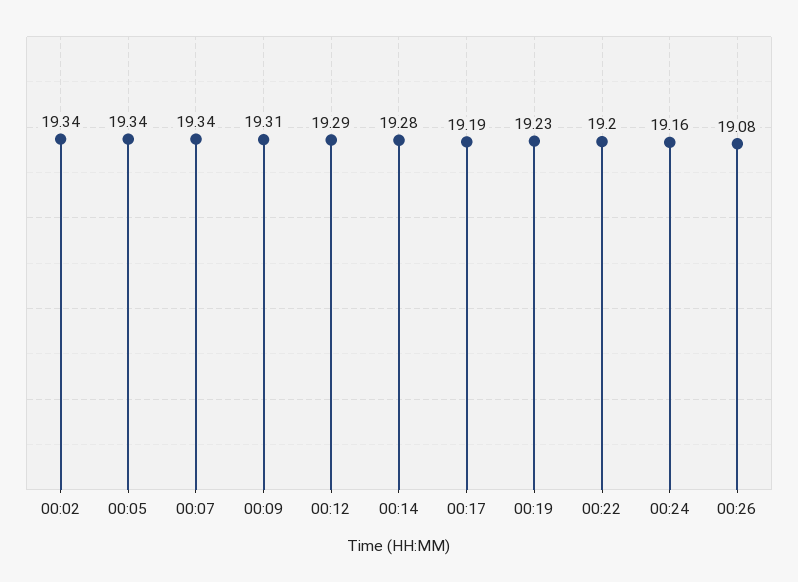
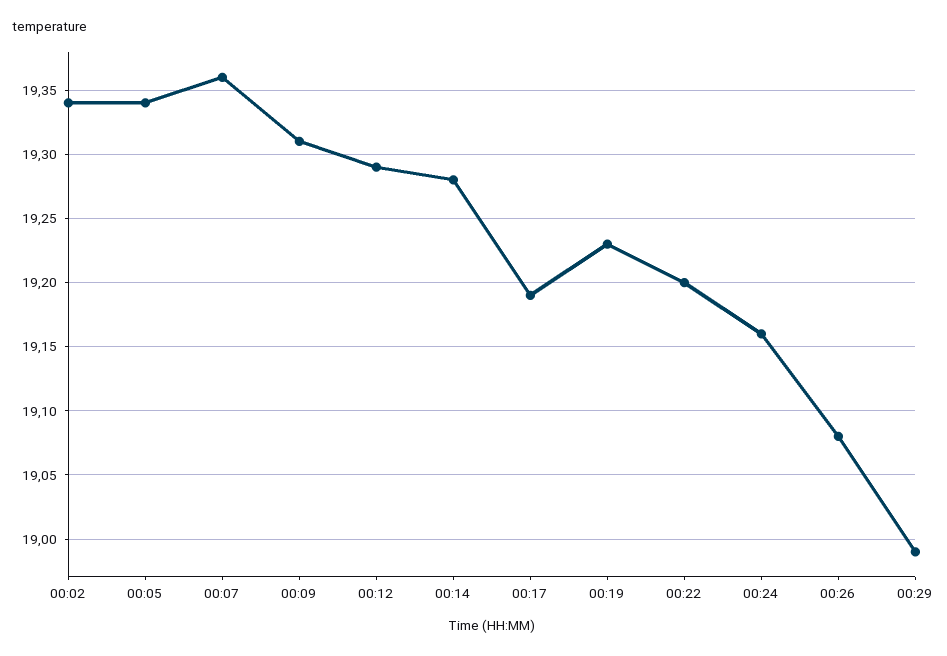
00:07: 19.34 -> 19.36
00:29: none -> 18.99

